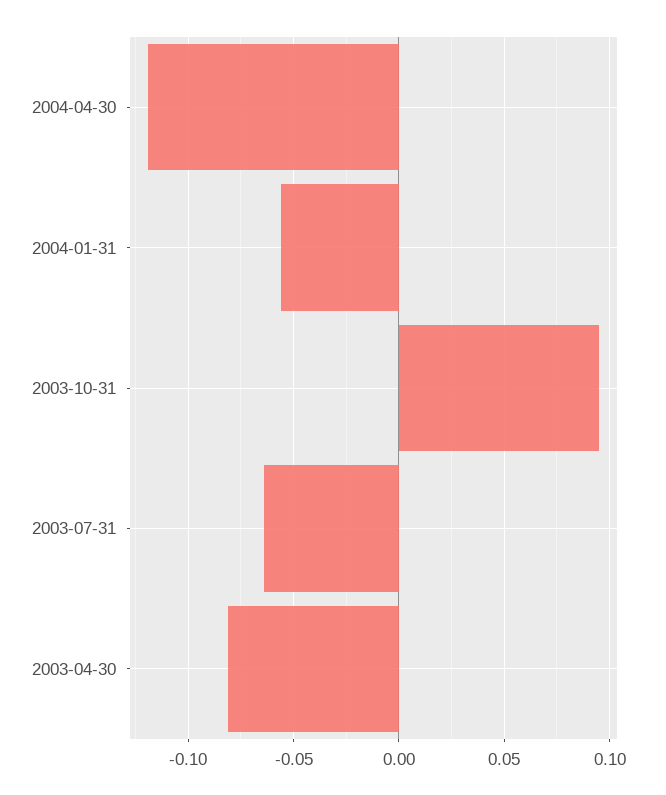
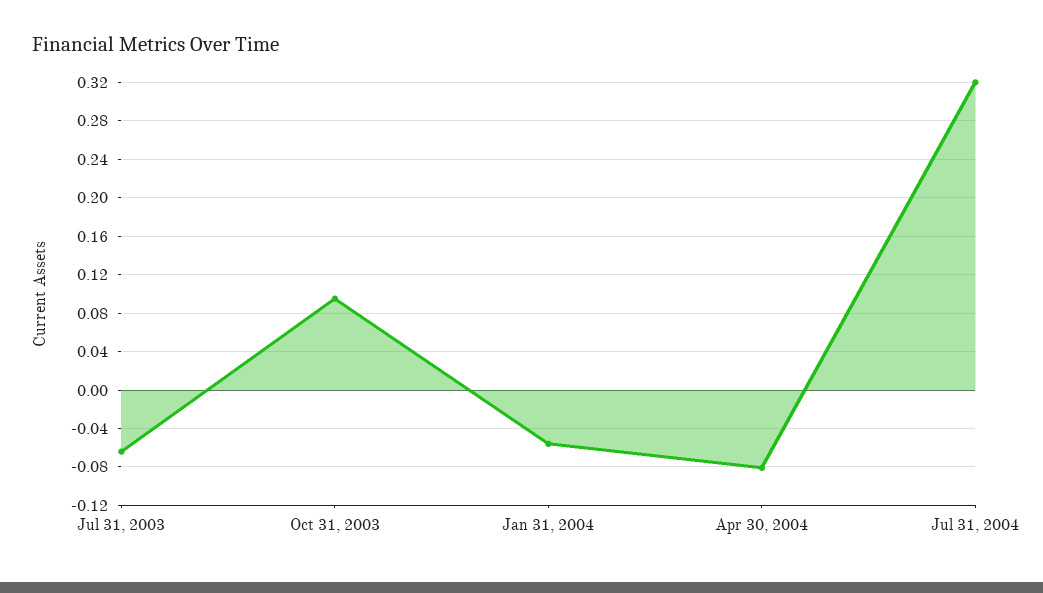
2004-04-30: -0.12 -> -0.08
2003-04-30: -0.08 -> none
Jul 31, 2004: none -> 0.32

